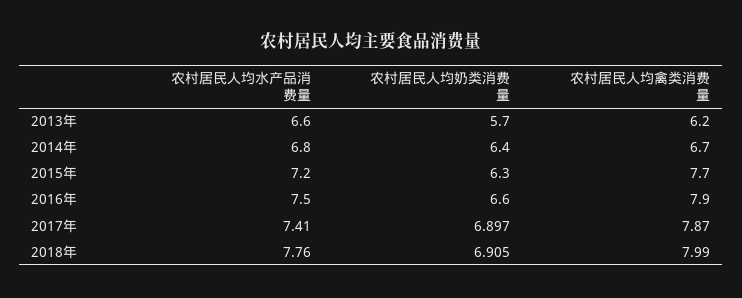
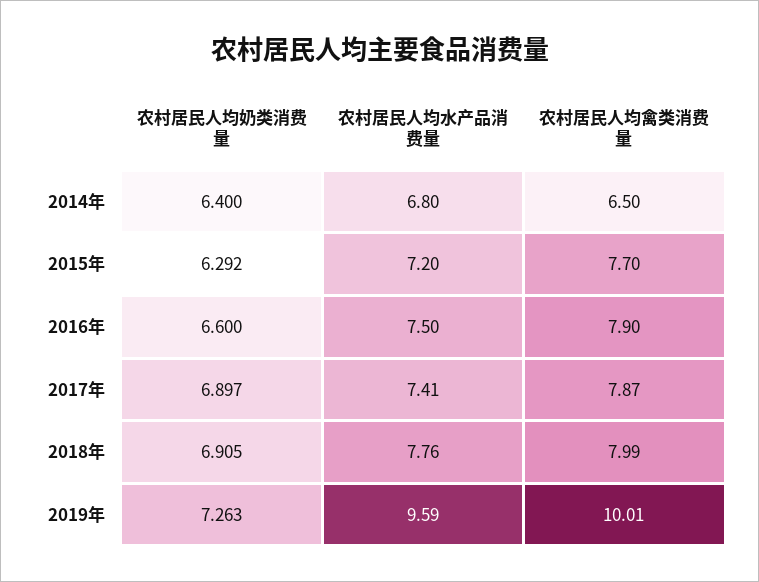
农村居民人均水产品消费量, 2013年: 6.6 -> none
农村居民人均奶类消费量, 2013年: 5.7 -> none
农村居民人均禽类消费量, 2013年: 6.2 -> none
农村居民人均禽类消费量, 2014年: 6.7 -> 6.5
农村居民人均奶类消费量, 2015年: 6.3 -> 6.292
农村居民人均奶类消费量, 2019年: none -> 7.263
农村居民人均水产品消费量, 2019年: none -> 9.59
农村居民人均禽类消费量, 2019年: none -> 10.01

